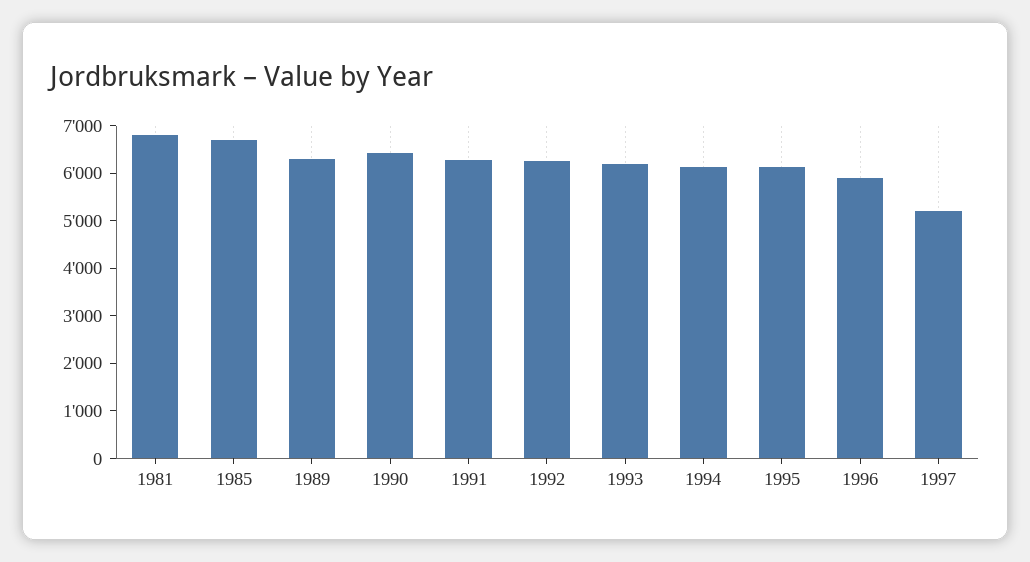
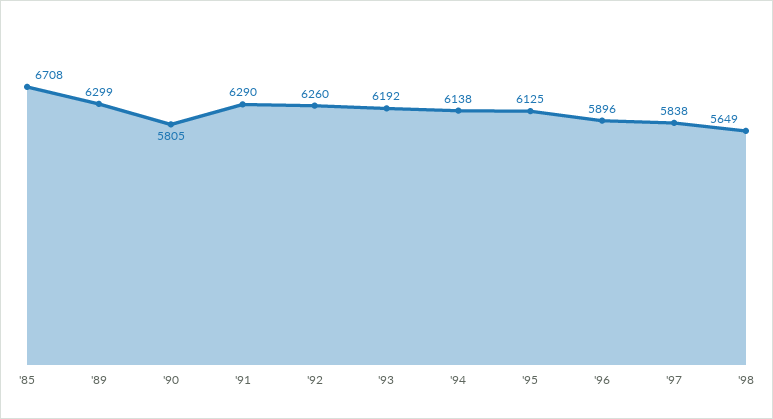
1981: 6800 -> none
1990: 6400 -> 5805
1997: 5200 -> 5838
'98: none -> 5649

